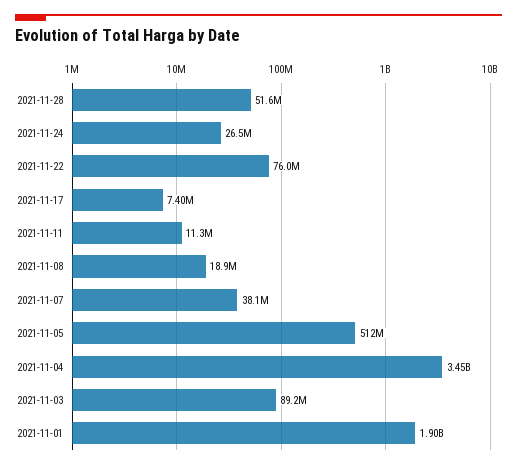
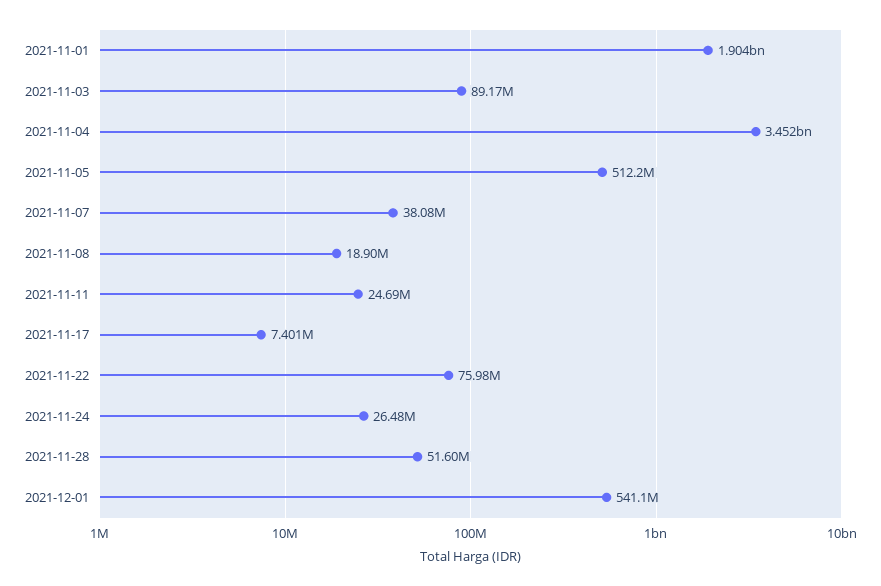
2021-11-11: 11300000 -> 24690000
2021-12-01: none -> 541100000

